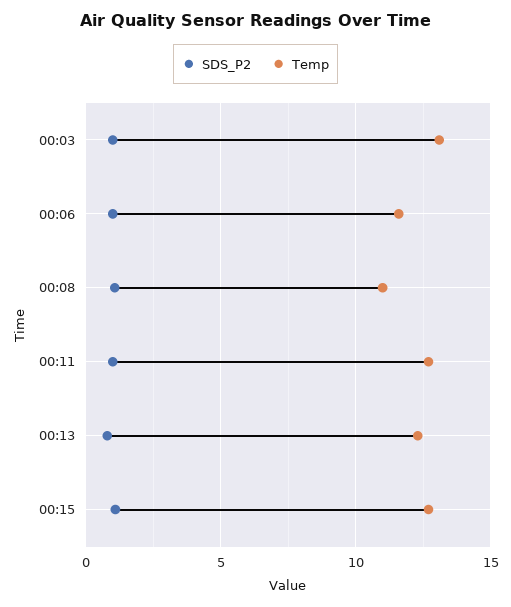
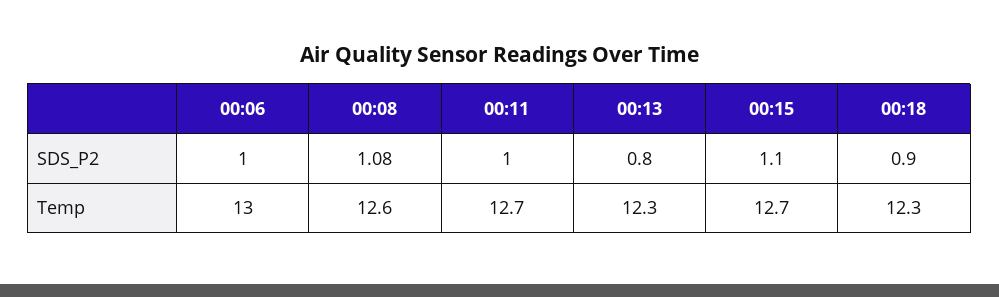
SDS_P2, 00:03: 1 -> none
Temp, 00:03: 13 -> none
Temp, 00:06: 11.5 -> 13
Temp, 00:08: 11 -> 12.6
SDS_P2, 00:18: none -> 0.9
Temp, 00:18: none -> 12.3

